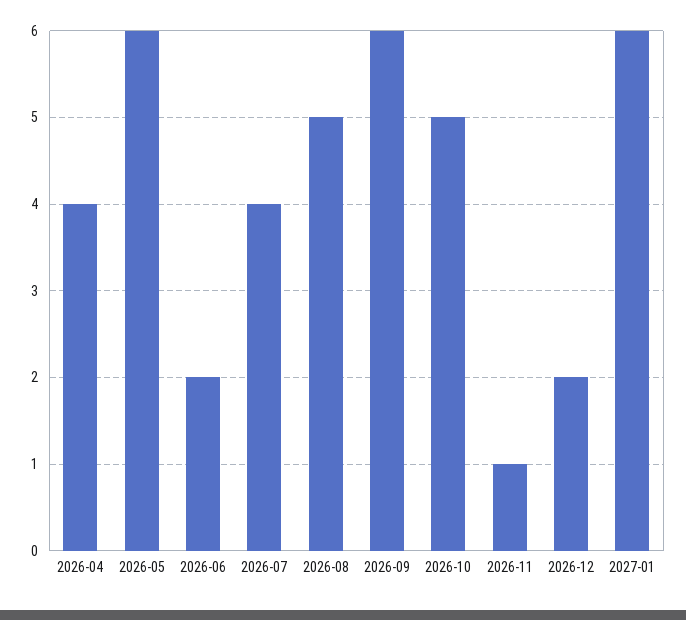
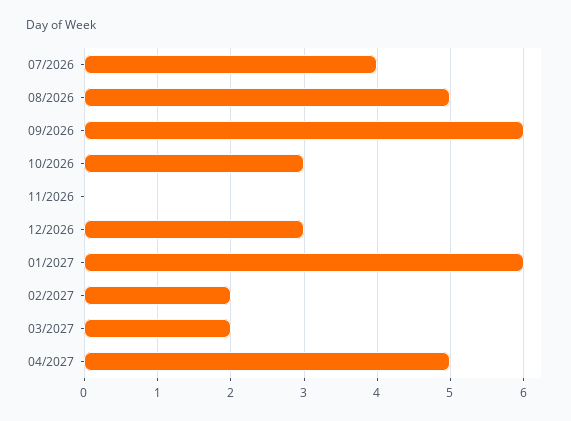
2026-04: 4 -> none
2026-05: 6 -> none
2026-06: 2 -> none
2026-10: 5 -> 3
2026-11: 1 -> 0
2026-12: 2 -> 3
02/2027: none -> 2
03/2027: none -> 2
04/2027: none -> 5

